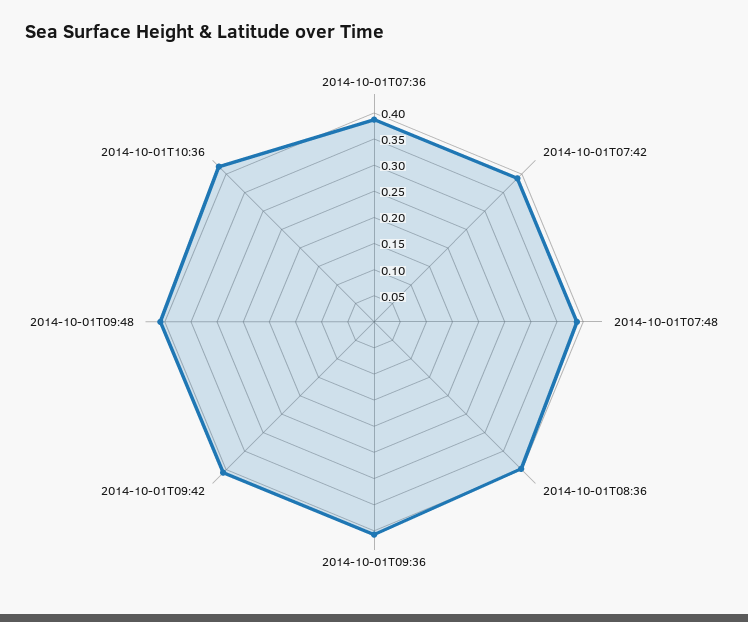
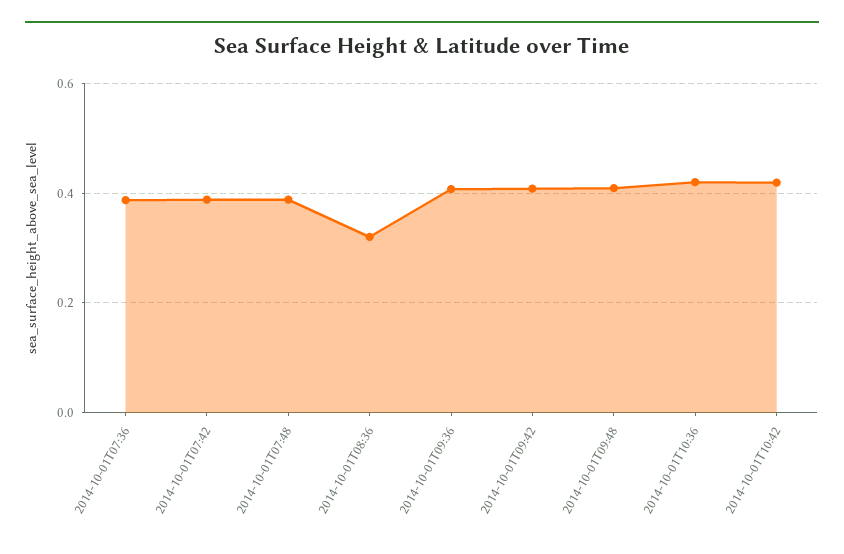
2014-10-01T08:36: 0.4 -> 0.32
2014-10-01T10:42: none -> 0.42

